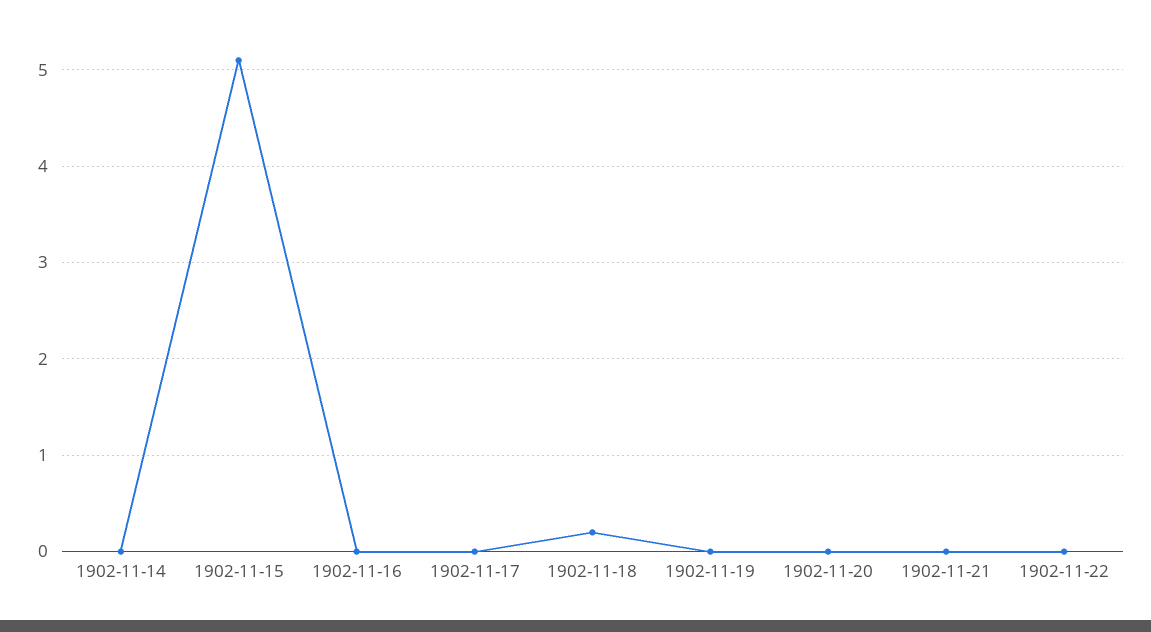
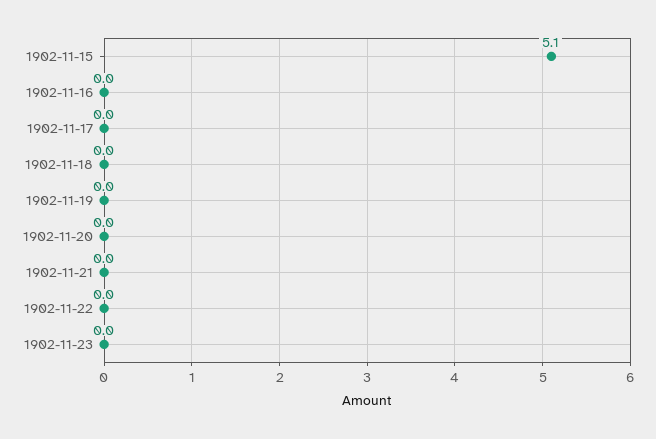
1902-11-14: 0 -> none
1902-11-18: 0.2 -> 0
1902-11-23: none -> 0

